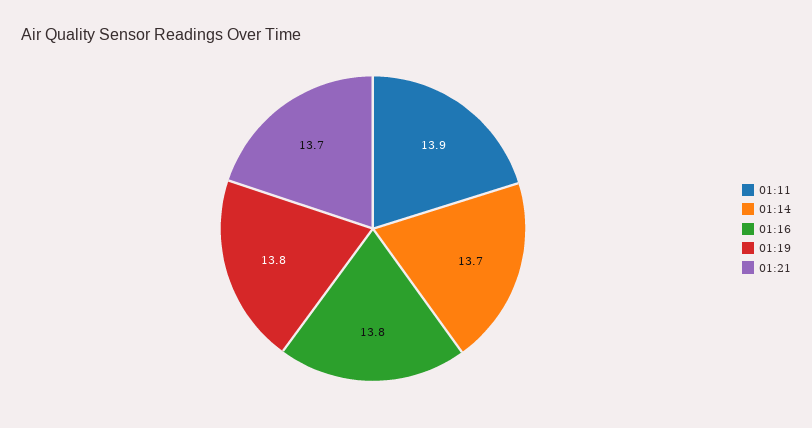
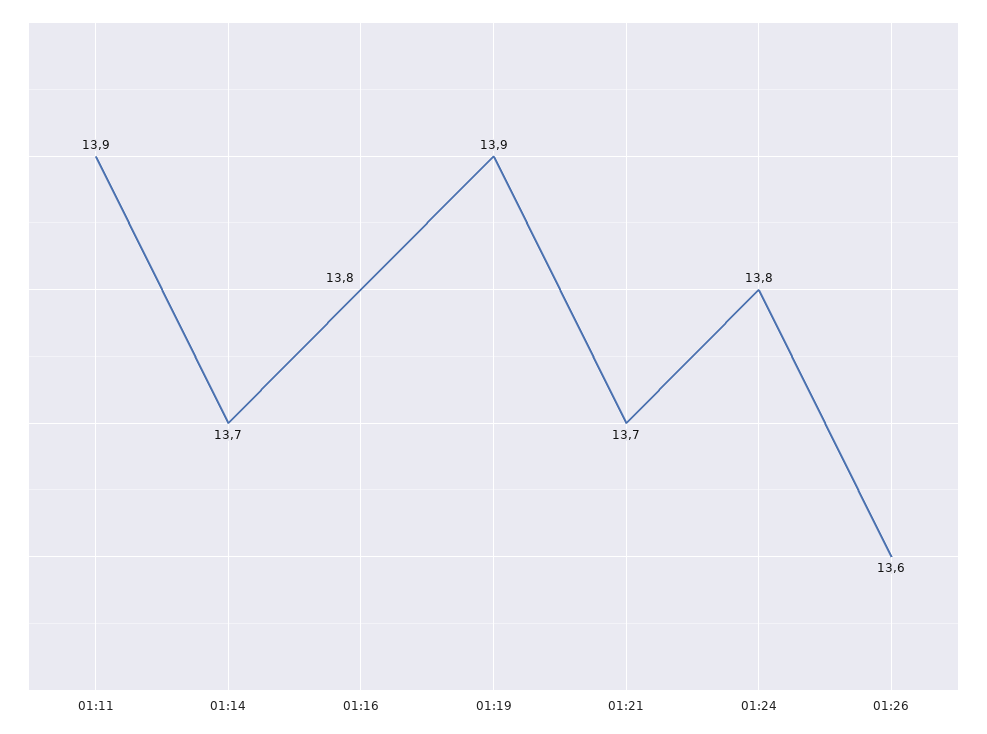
01:19: 13.8 -> 13.9
01:24: none -> 13.8
01:26: none -> 13.6

